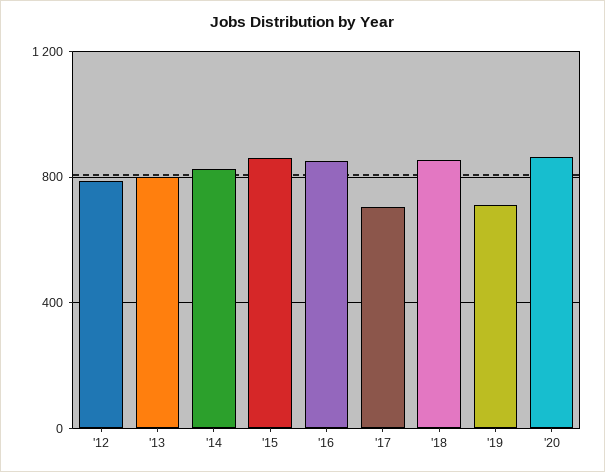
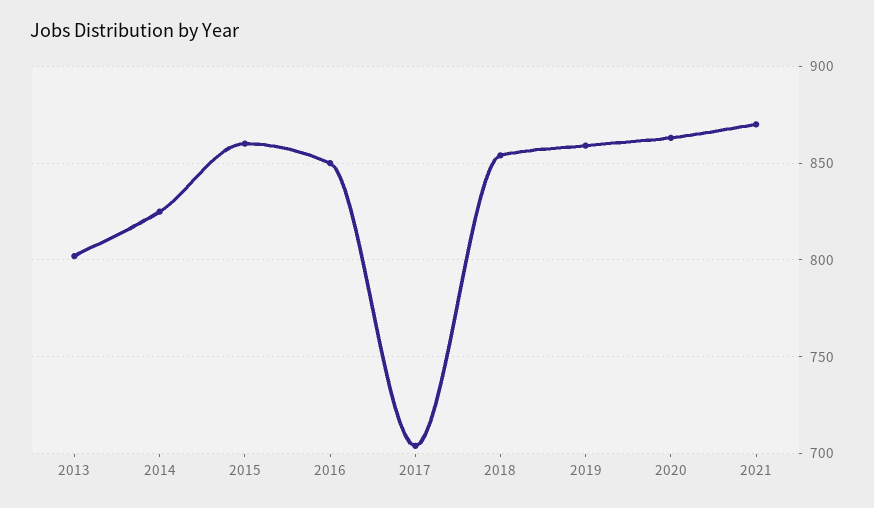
'12: 800 -> none
'19: 700 -> 860
2021: none -> 870

